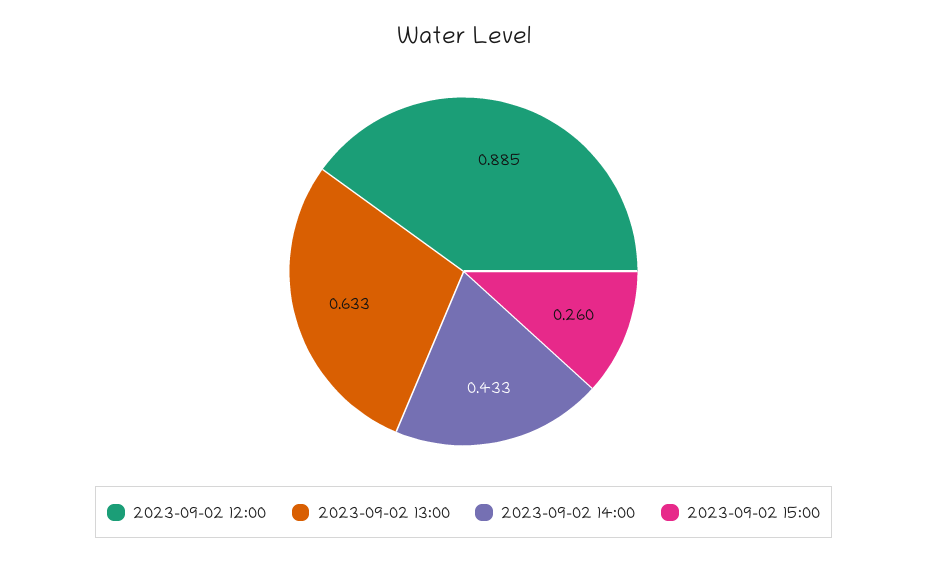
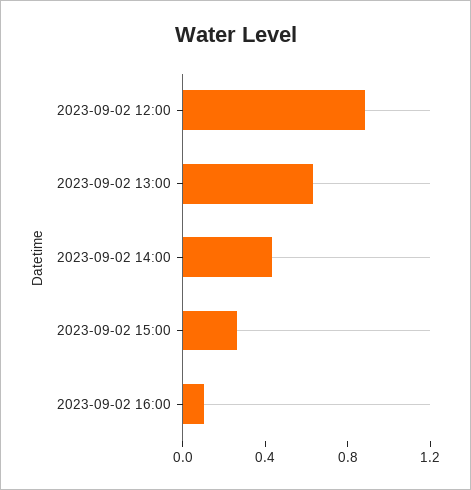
2023-09-02 16:00: none -> 0.1

